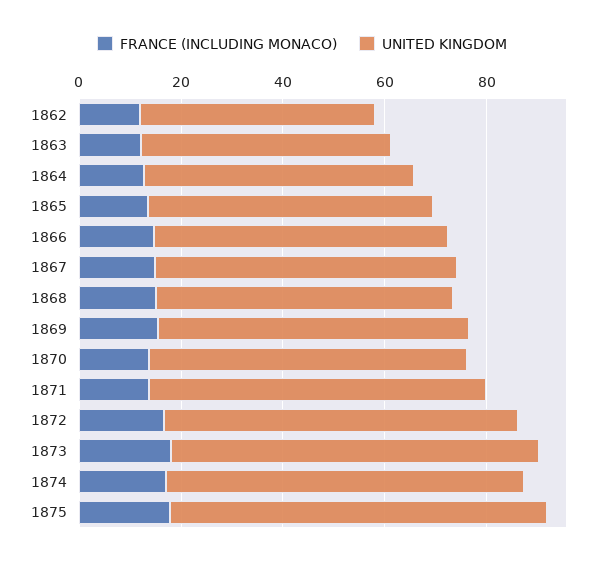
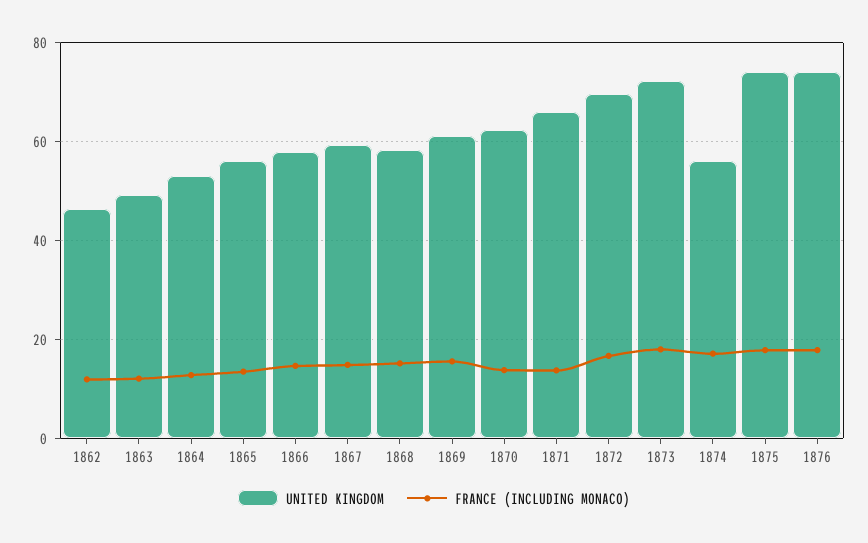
UNITED KINGDOM, 1874: 70 -> 56
UNITED KINGDOM, 1876: none -> 74
FRANCE (INCLUDING MONACO), 1876: none -> 18

